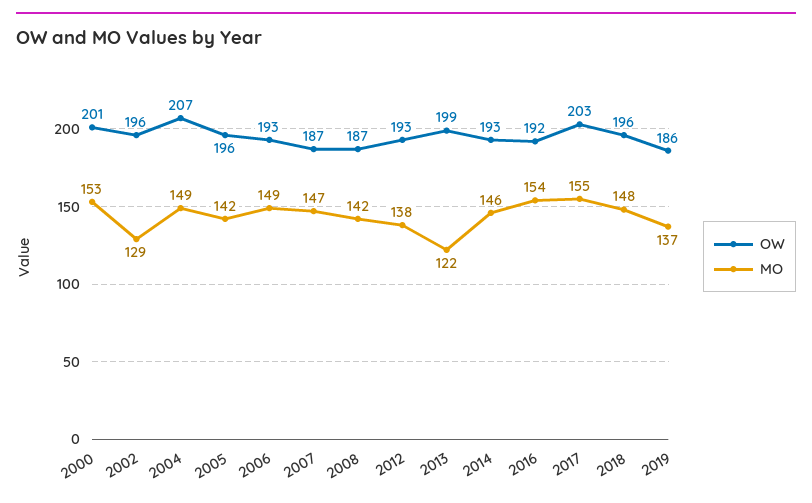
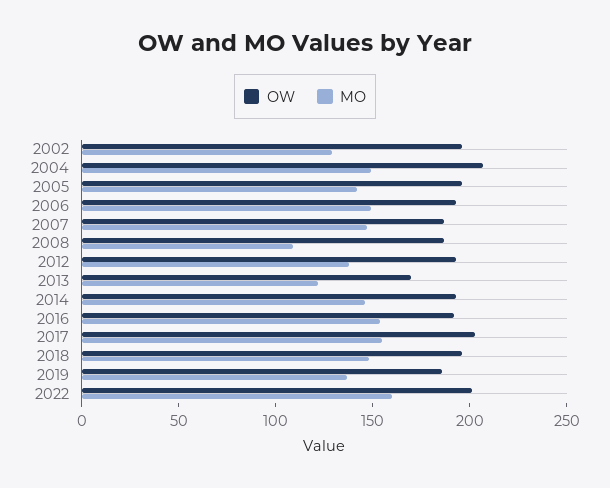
OW, 2000: 201 -> none
MO, 2000: 153 -> none
MO, 2008: 142 -> 110
OW, 2013: 199 -> 170
OW, 2022: none -> 200
MO, 2022: none -> 160

